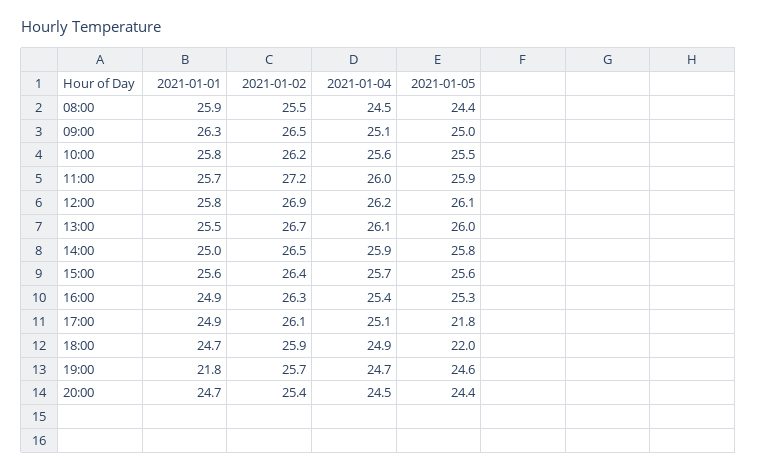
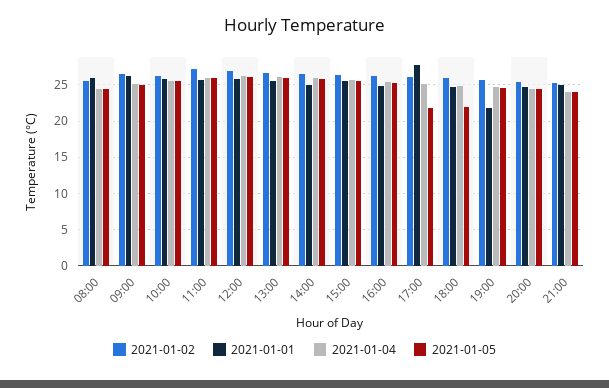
2021-01-01, 17:00: 24.9 -> 28
2021-01-02, 21:00: none -> 25
2021-01-01, 21:00: none -> 25
2021-01-04, 21:00: none -> 24
2021-01-05, 21:00: none -> 24

